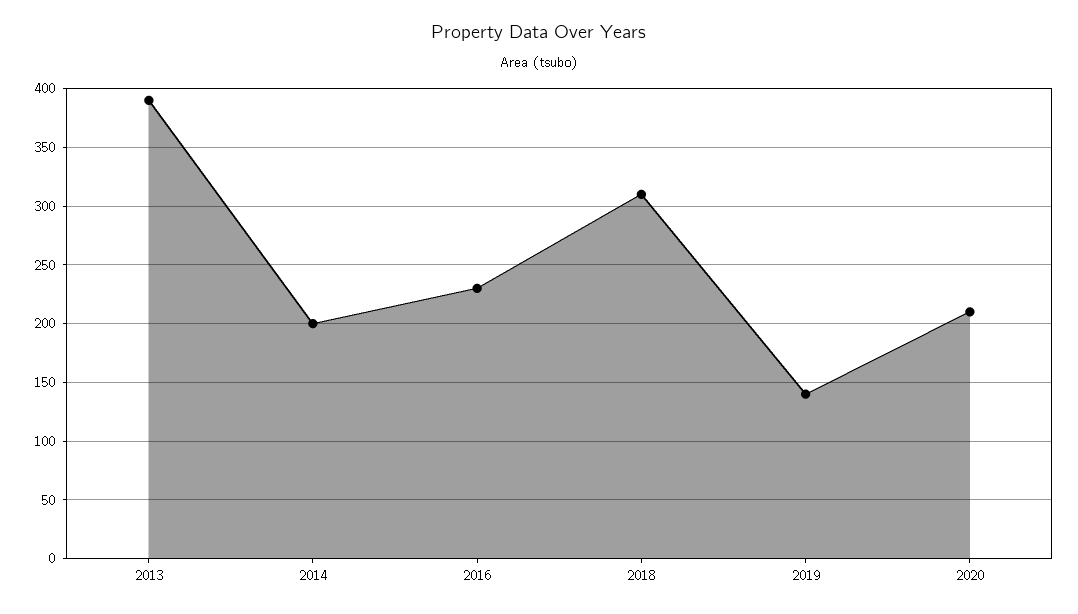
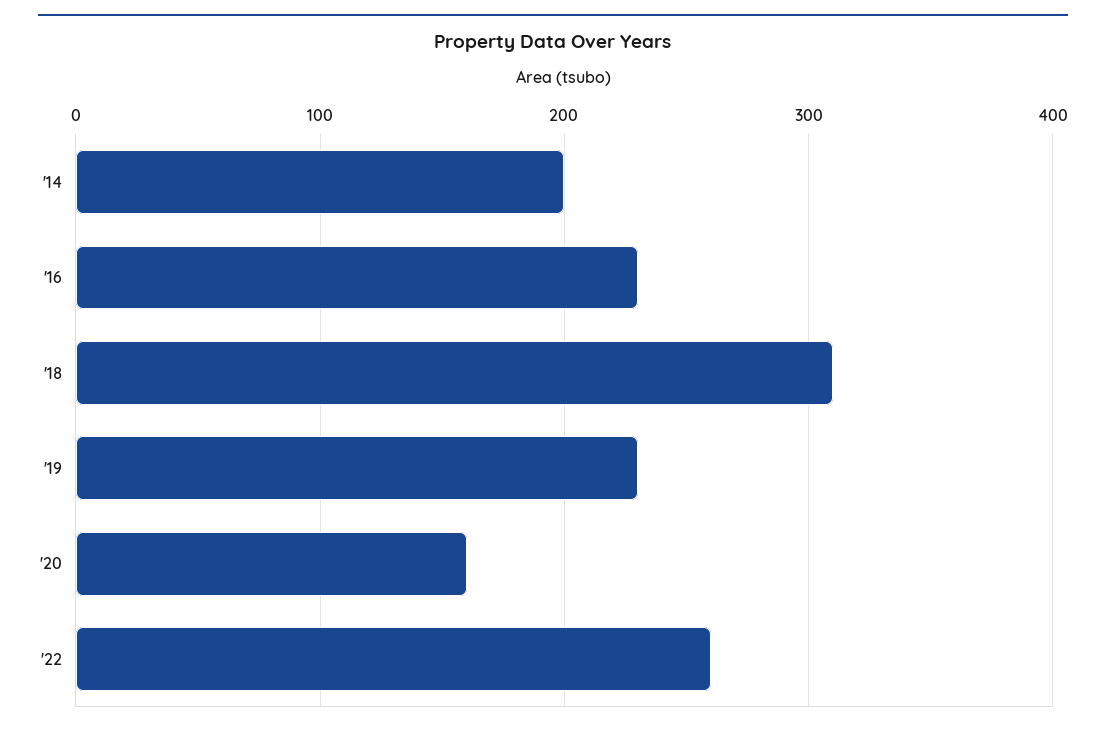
2013: 390 -> none
2019: 140 -> 230
2020: 210 -> 160
'22: none -> 260

